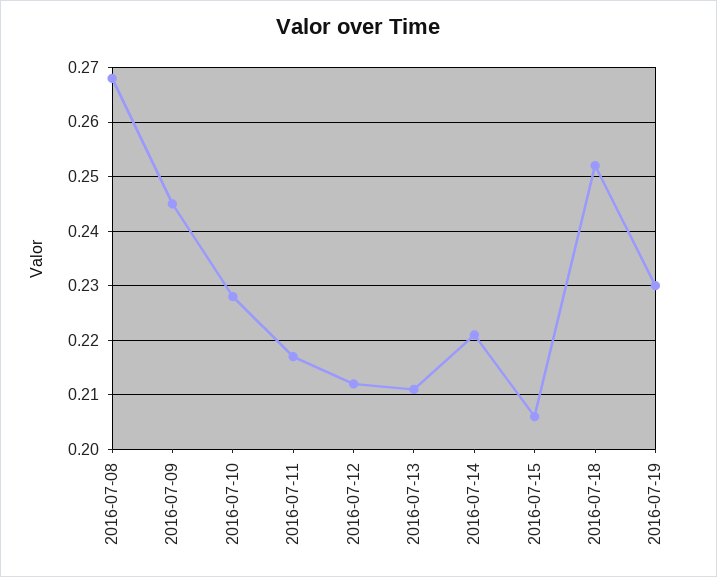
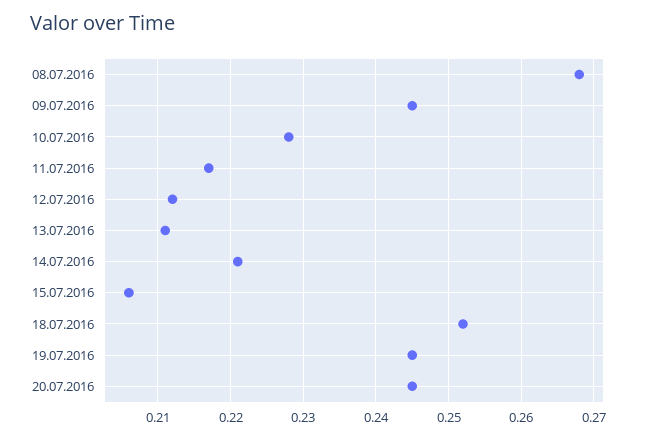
2016-07-19: 0.23 -> 0.245
20.07.2016: none -> 0.245

